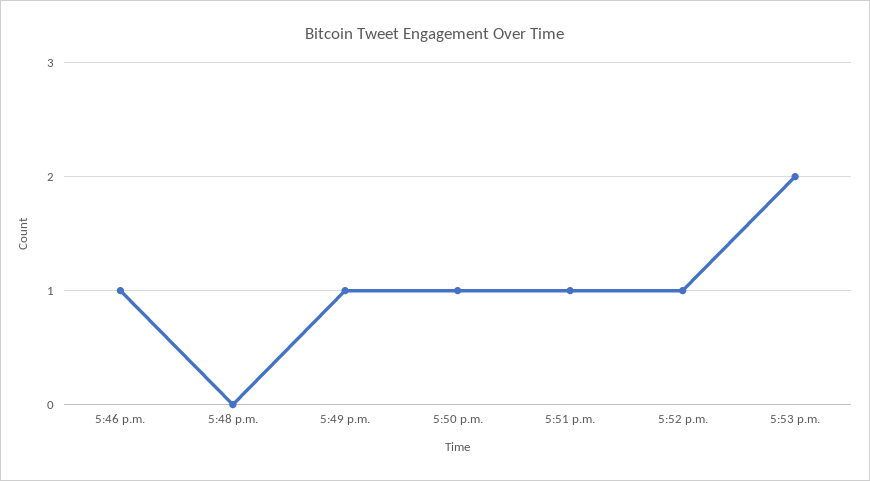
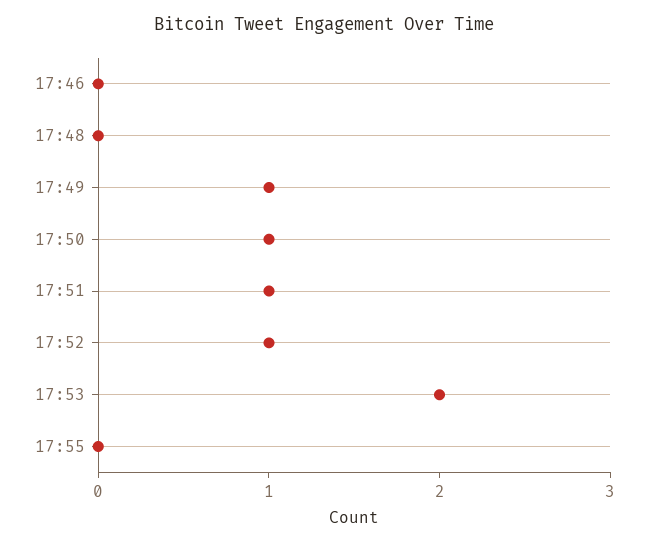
5:46 p.m.: 1 -> 0
17:55: none -> 0

